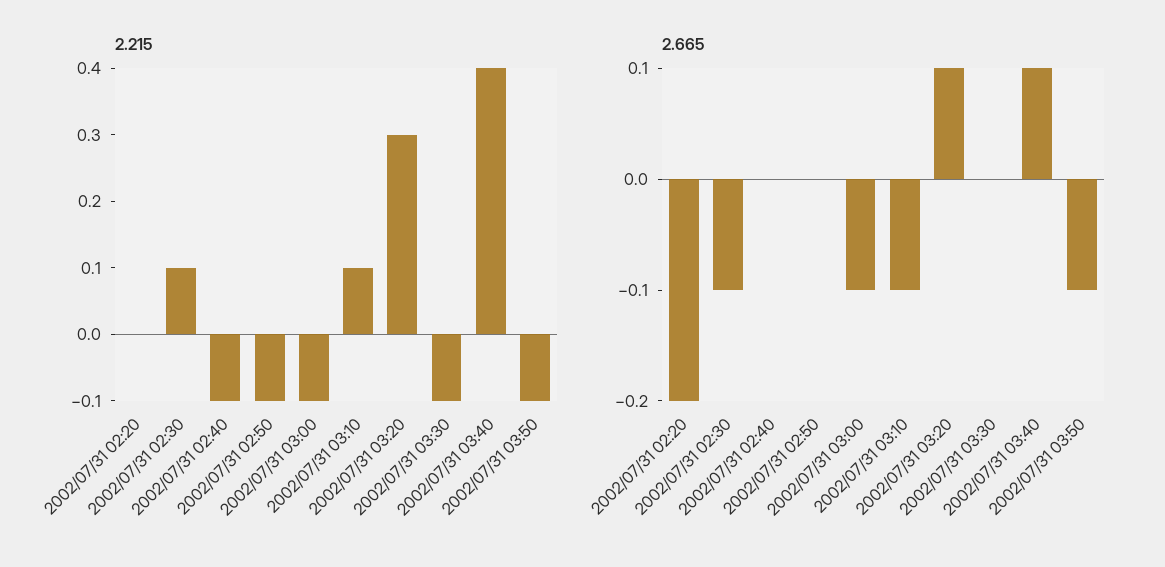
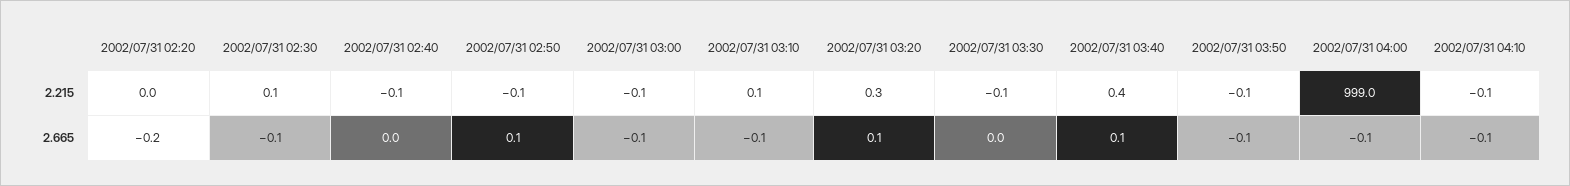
2.665, 2002/07/31 02:50: 0 -> 0.1
2.215, 2002/07/31 04:00: none -> 999
2.215, 2002/07/31 04:10: none -> -0.1
2.665, 2002/07/31 04:00: none -> -0.1
2.665, 2002/07/31 04:10: none -> -0.1

